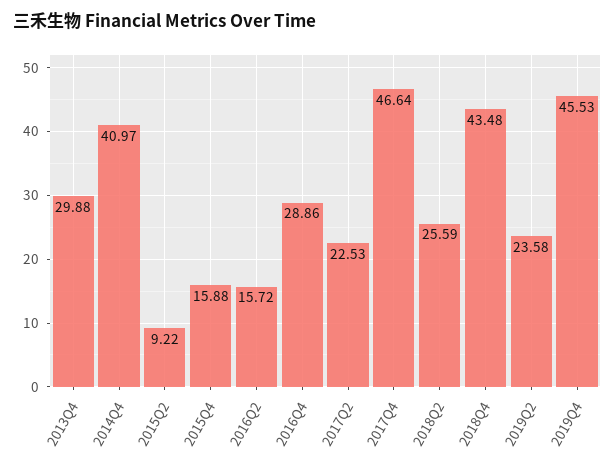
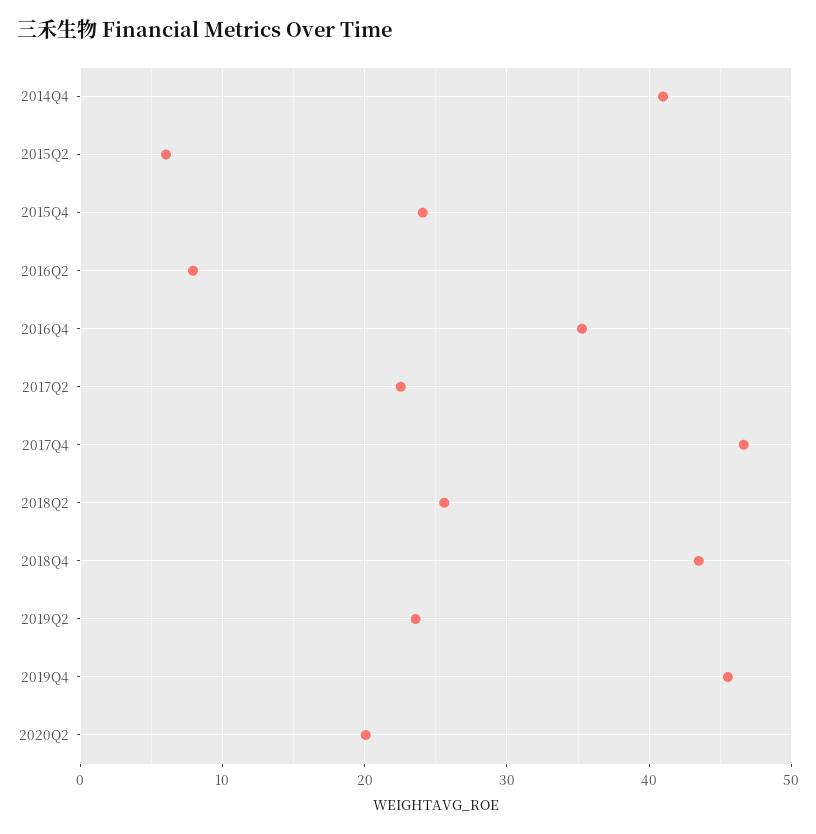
2013Q4: 29.88 -> none
2015Q2: 9.22 -> 6
2015Q4: 15.88 -> 24
2016Q2: 15.72 -> 8
2016Q4: 28.86 -> 35
2020Q2: none -> 20

